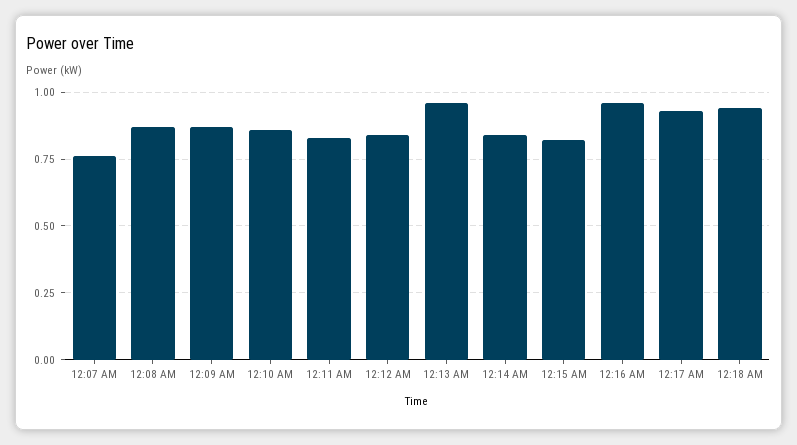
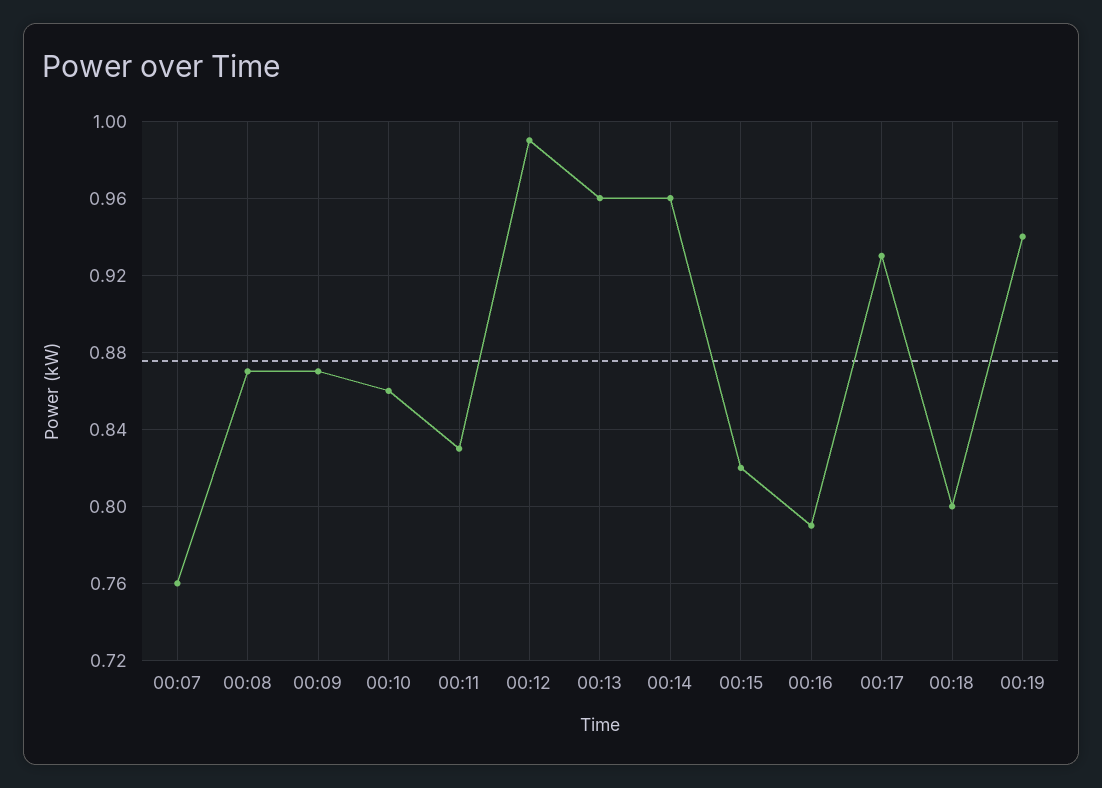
12:12 AM: 0.85 -> 0.99
12:14 AM: 0.85 -> 0.96
12:16 AM: 0.95 -> 0.79
12:18 AM: 0.95 -> 0.8
00:19: none -> 0.94

